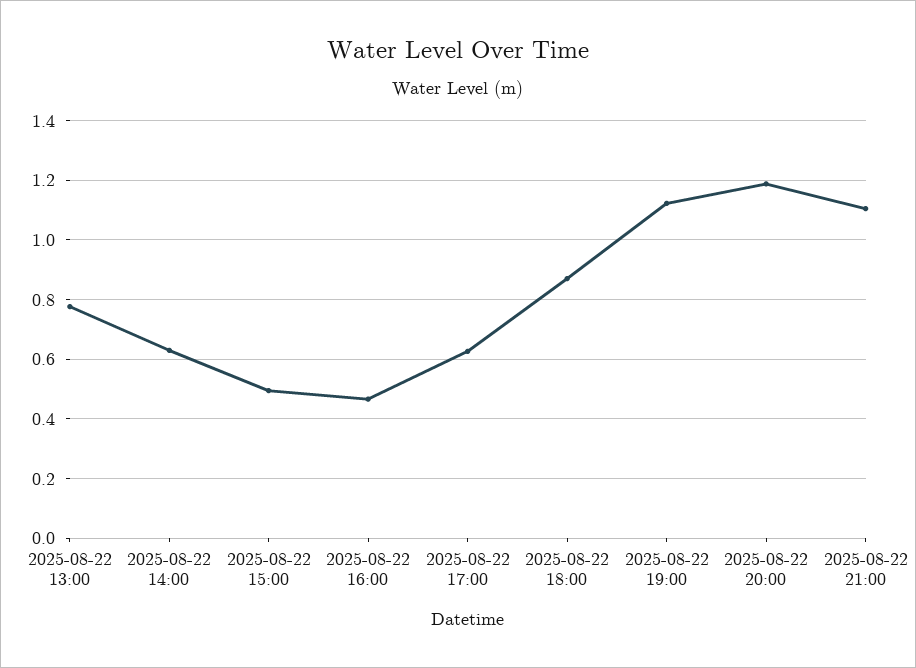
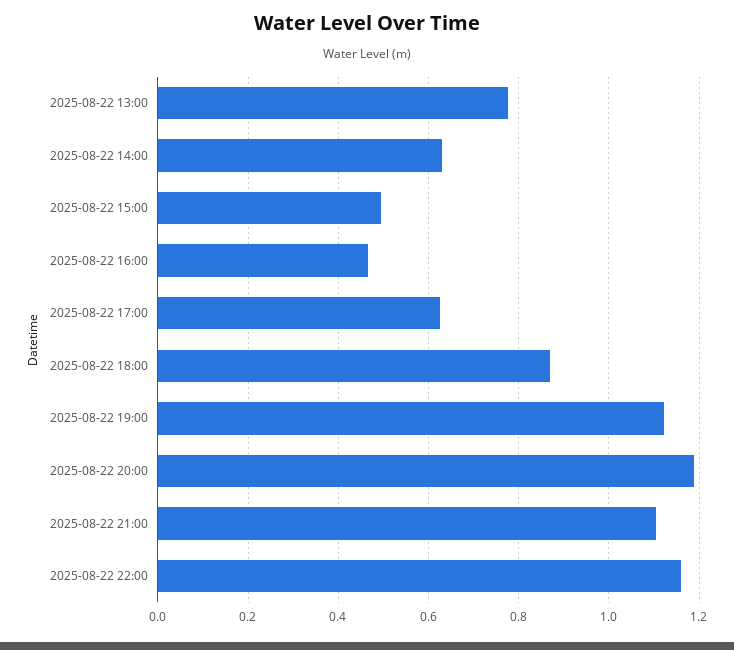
2025-08-22 22:00: none -> 1.16

